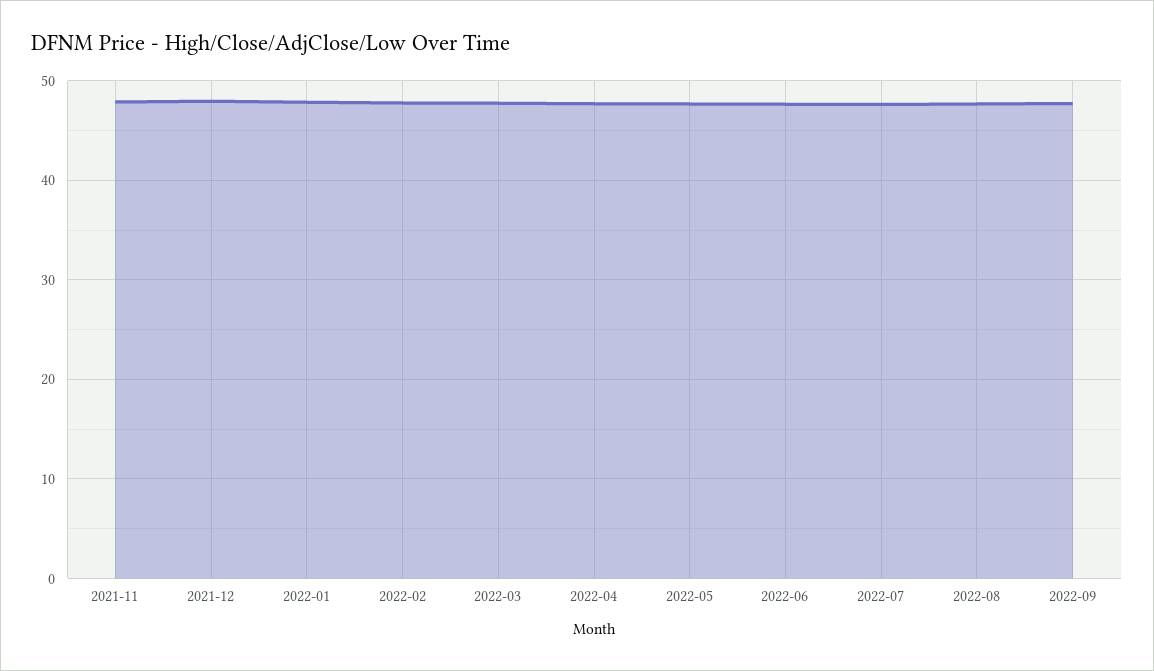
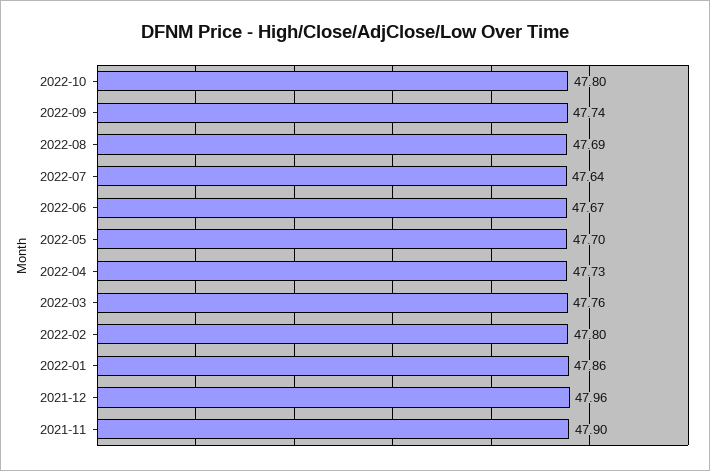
2022-10: none -> 47.8

